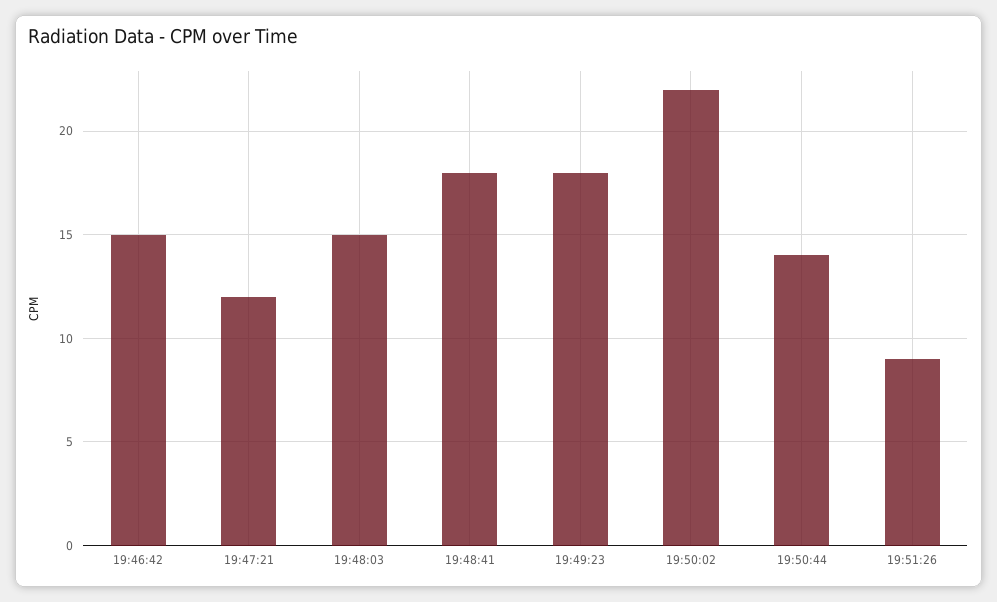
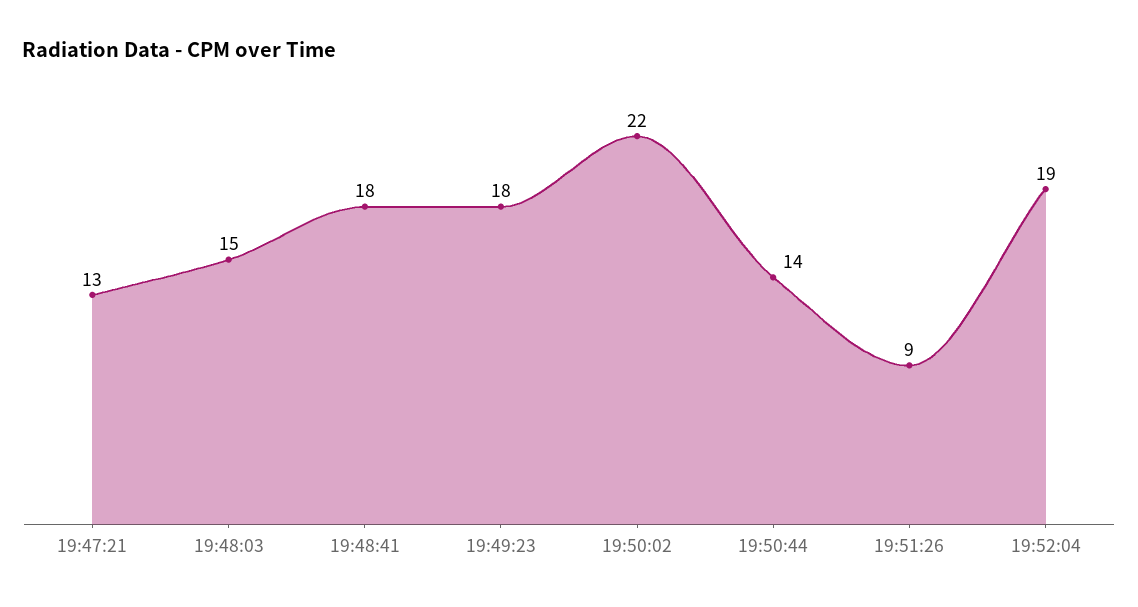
19:46:42: 15 -> none
19:47:21: 12 -> 13
19:52:04: none -> 19

